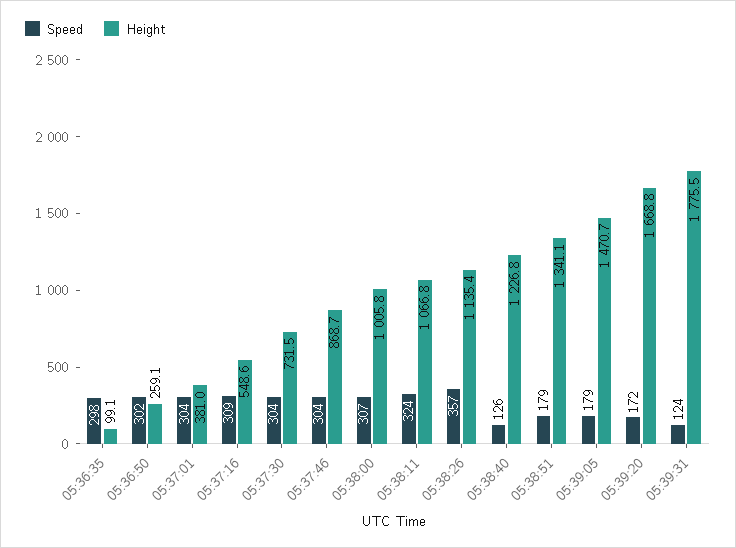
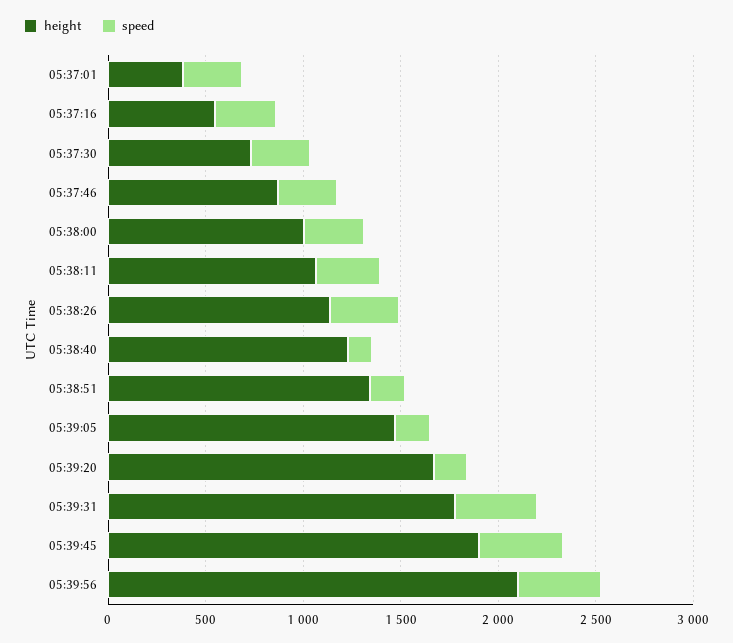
Speed, 05:36:35: 298 -> none
Height, 05:36:35: 99.1 -> none
Speed, 05:36:50: 302 -> none
Height, 05:36:50: 259.1 -> none
Speed, 05:39:31: 124 -> 400
Height, 05:39:45: none -> 1900
Speed, 05:39:45: none -> 400
Height, 05:39:56: none -> 2100
Speed, 05:39:56: none -> 400

